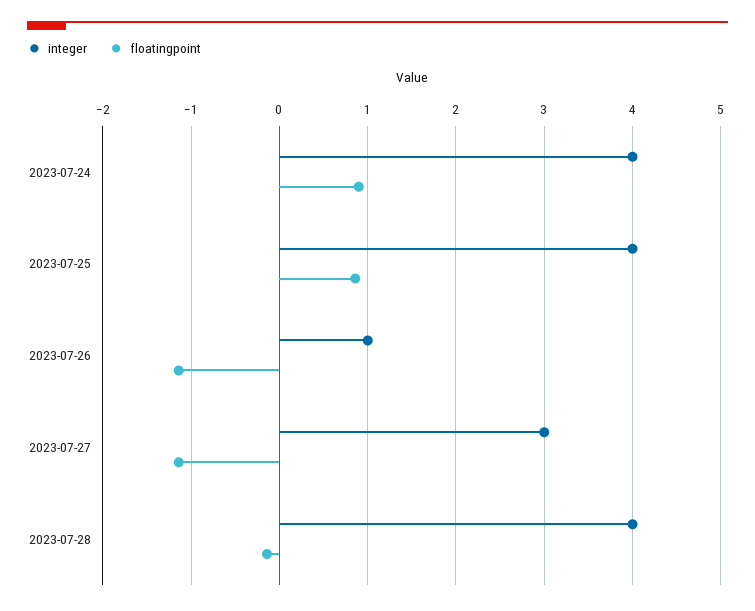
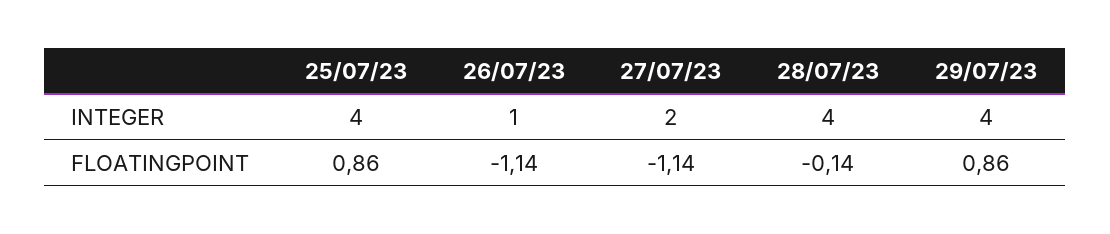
integer, 2023-07-24: 4 -> none
floatingpoint, 2023-07-24: 0.9 -> none
integer, 2023-07-27: 3 -> 2
integer, 29/07/23: none -> 4
floatingpoint, 29/07/23: none -> 0.86

